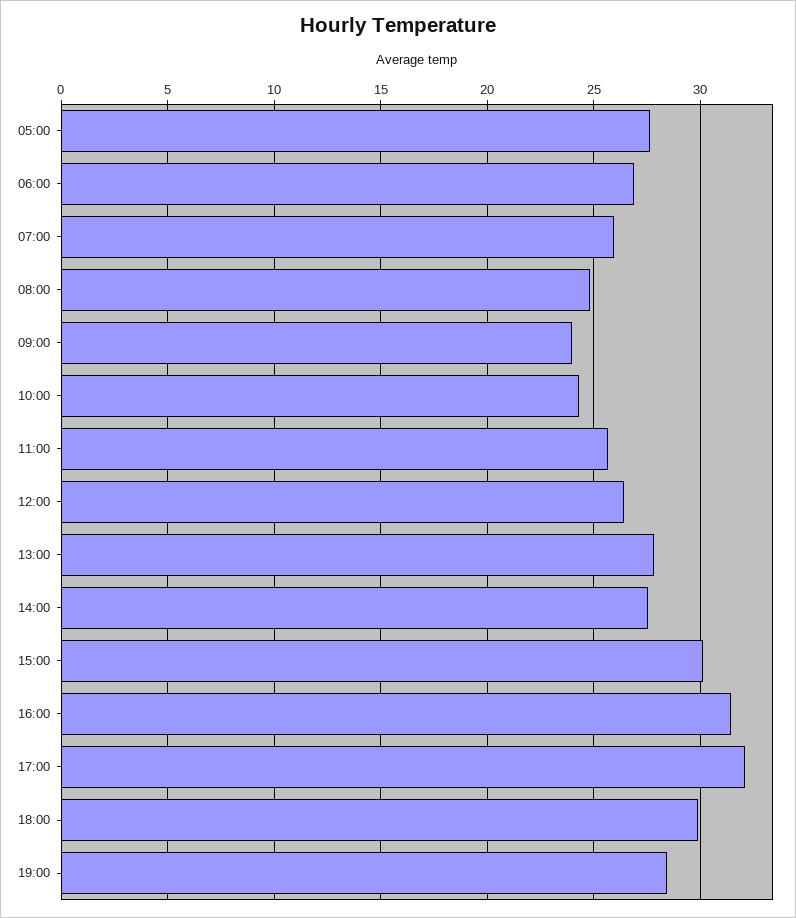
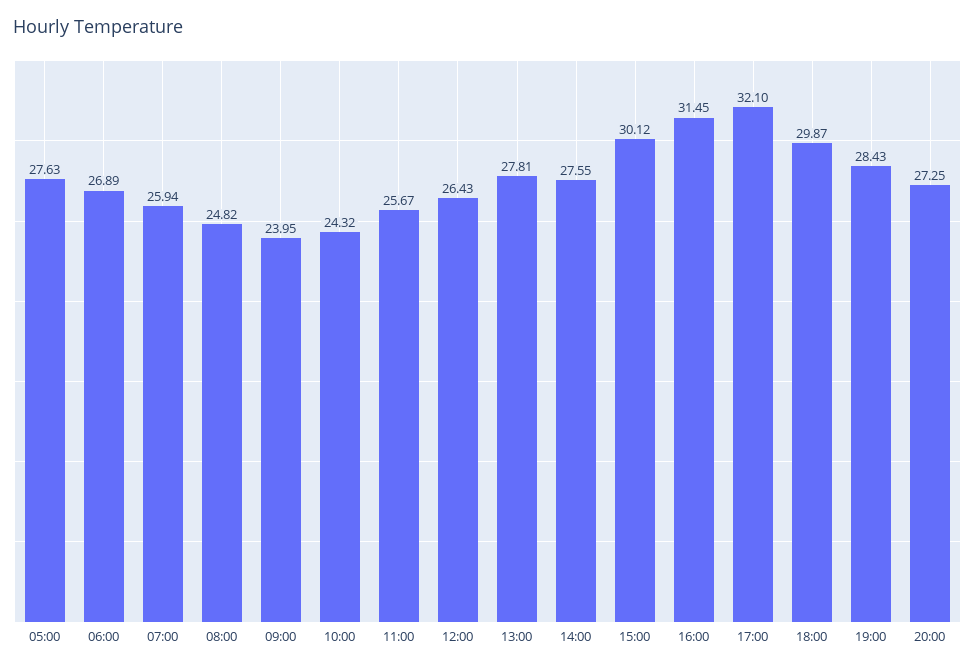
20:00: none -> 27.25

